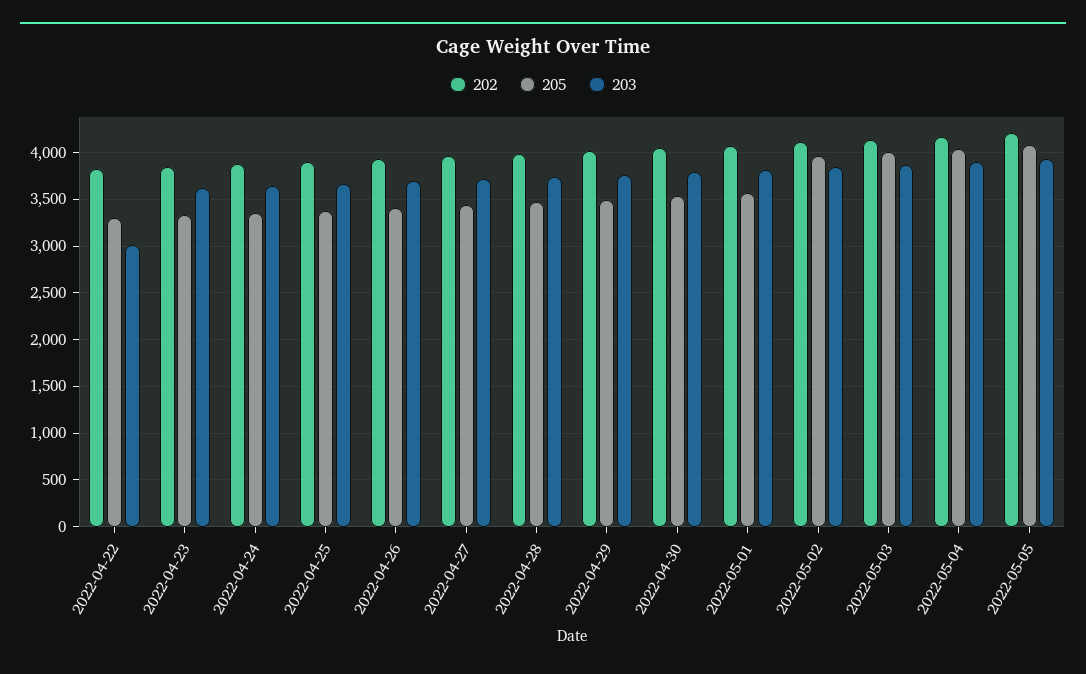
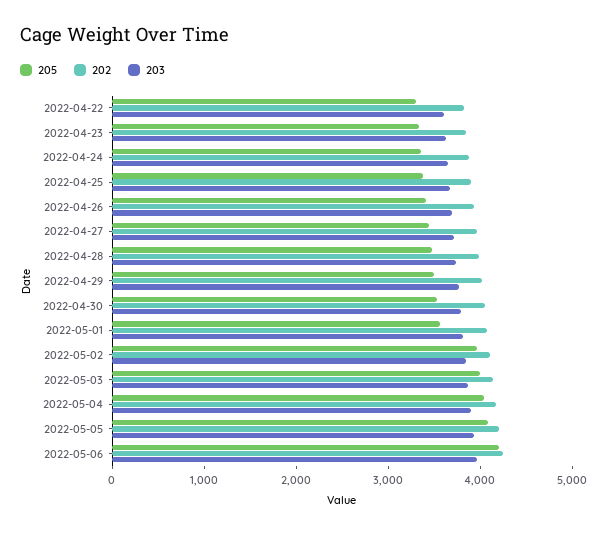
203, 2022-04-22: 3000 -> 3600
205, 2022-05-06: none -> 4200
202, 2022-05-06: none -> 4200
203, 2022-05-06: none -> 4000

